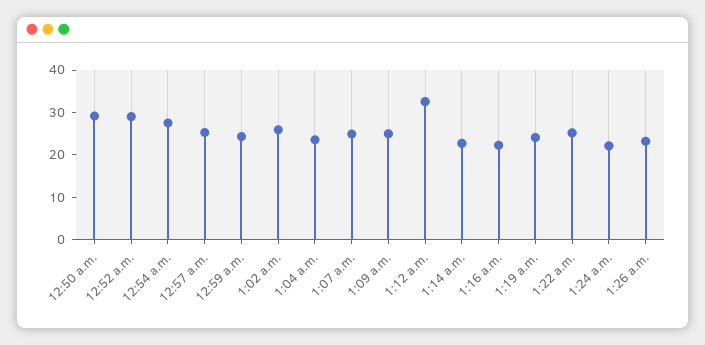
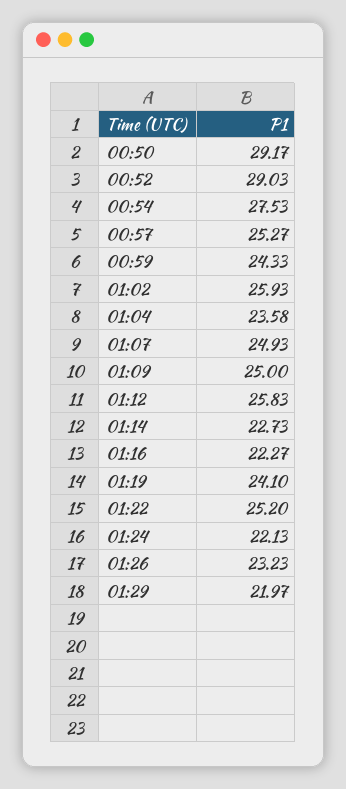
1:12 a.m.: 32 -> 25.83
01:29: none -> 21.97

